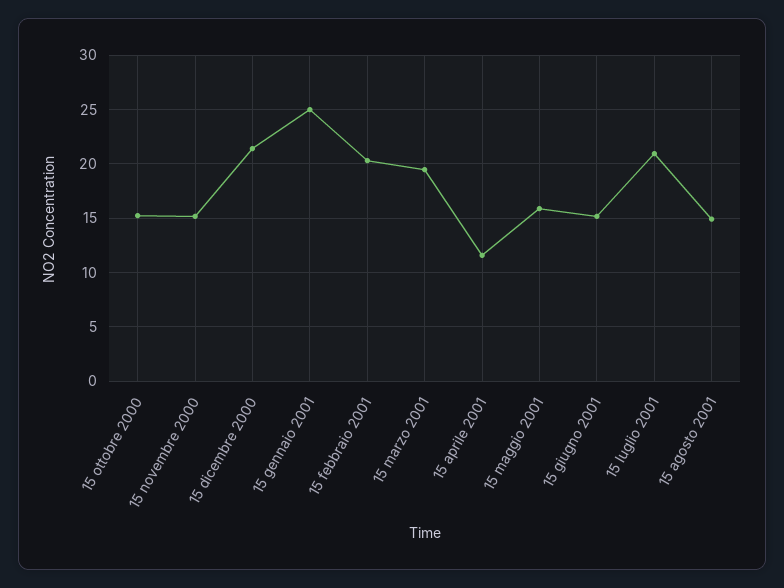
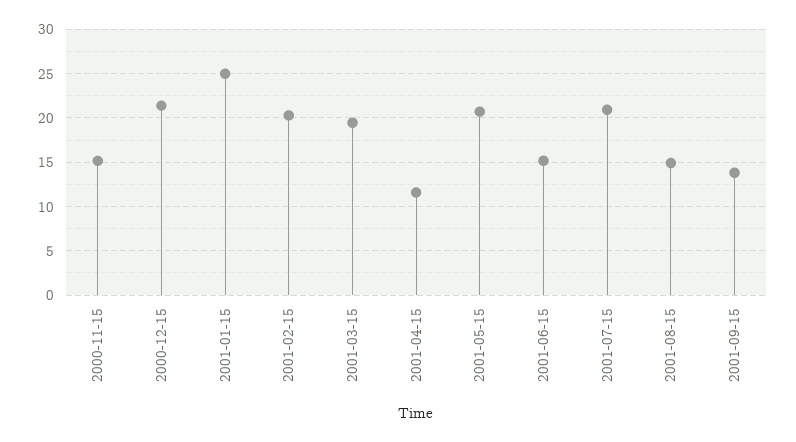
15 ottobre 2000: 15 -> none
15 maggio 2001: 16 -> 21
2001-09-15: none -> 14

